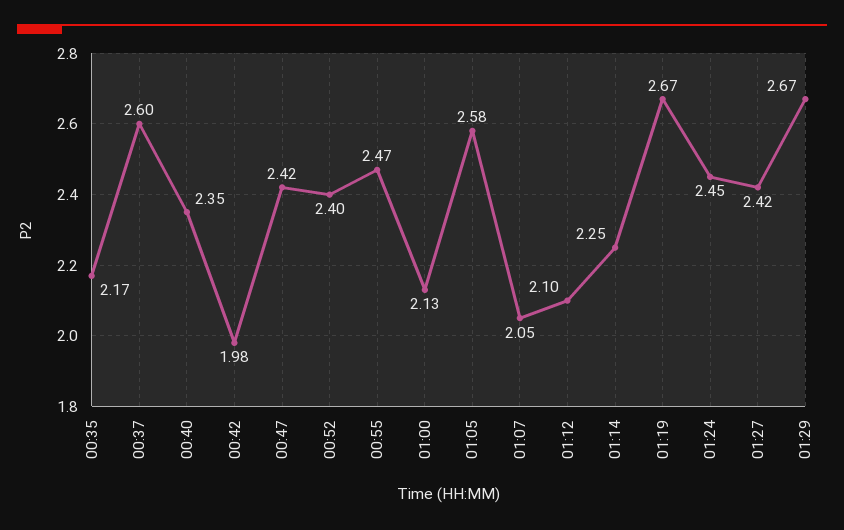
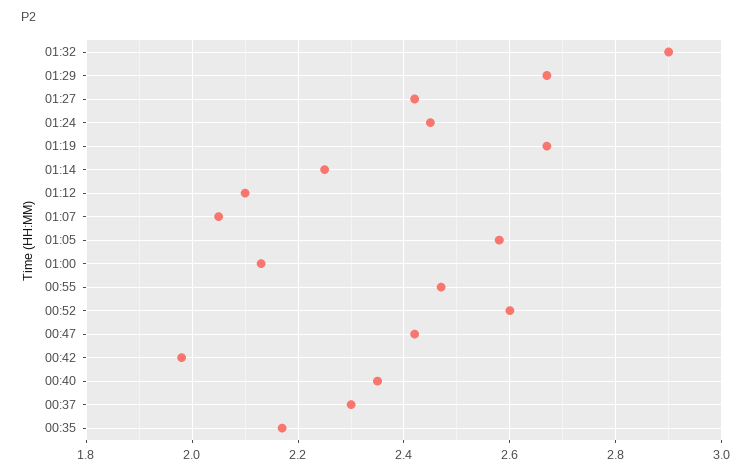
00:37: 2.6 -> 2.3
00:52: 2.4 -> 2.6
01:32: none -> 2.9

